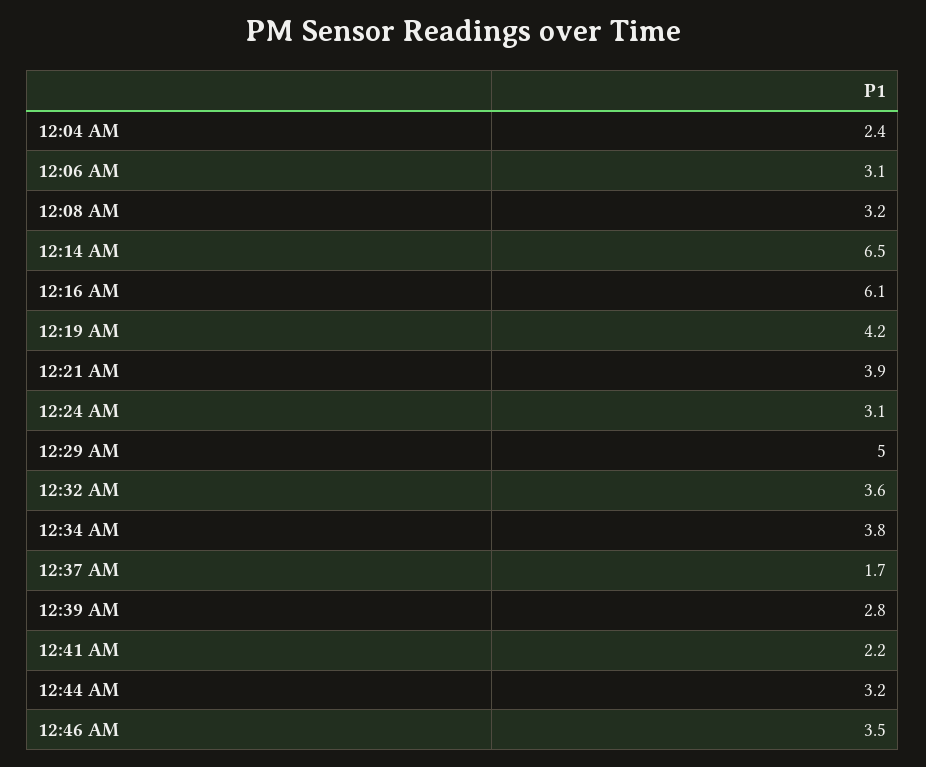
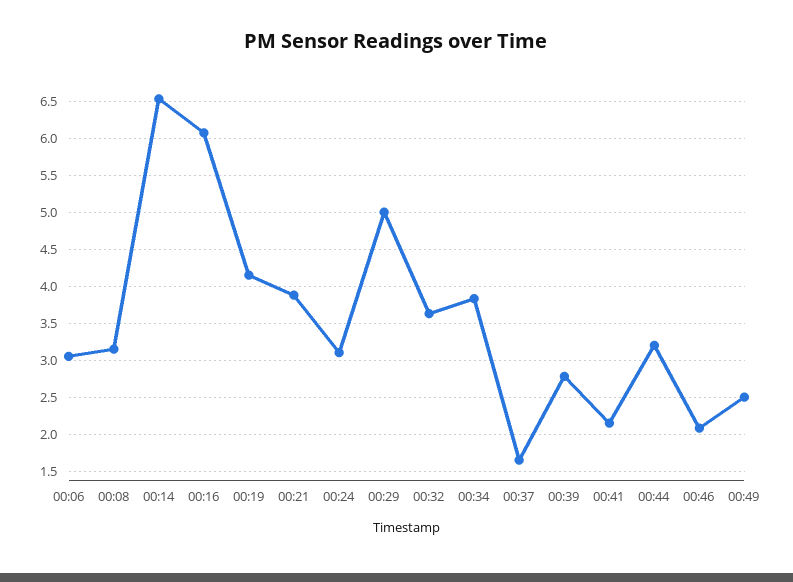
12:04 AM: 2.4 -> none
12:46 AM: 3.5 -> 2.1
00:49: none -> 2.5

